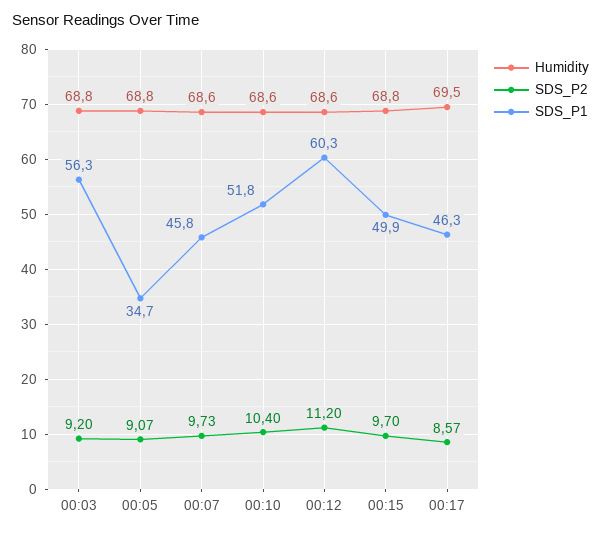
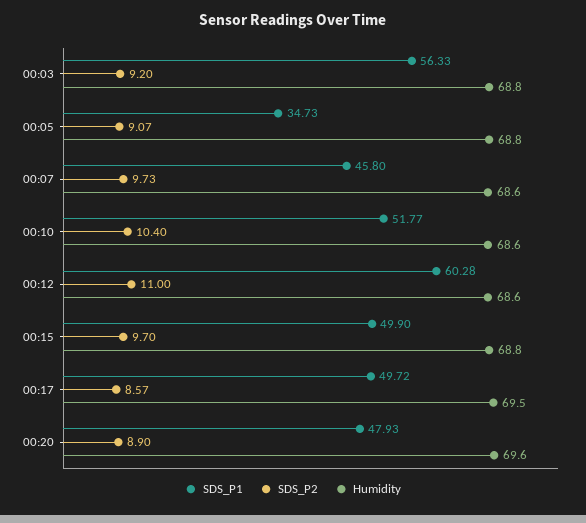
SDS_P2, 00:12: 11.2 -> 11
SDS_P1, 00:17: 46.3 -> 49.72
SDS_P1, 00:20: none -> 47.93
SDS_P2, 00:20: none -> 8.9
Humidity, 00:20: none -> 69.6

